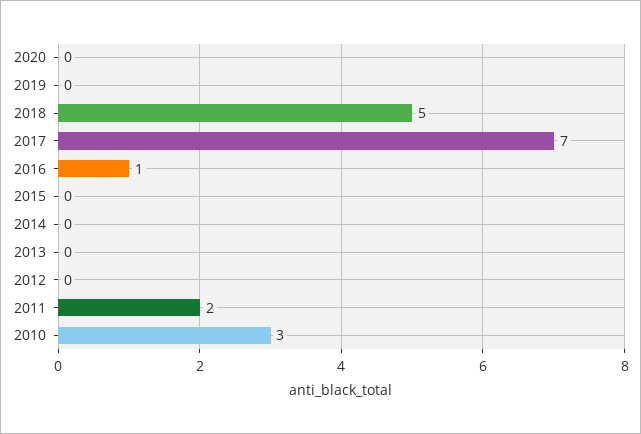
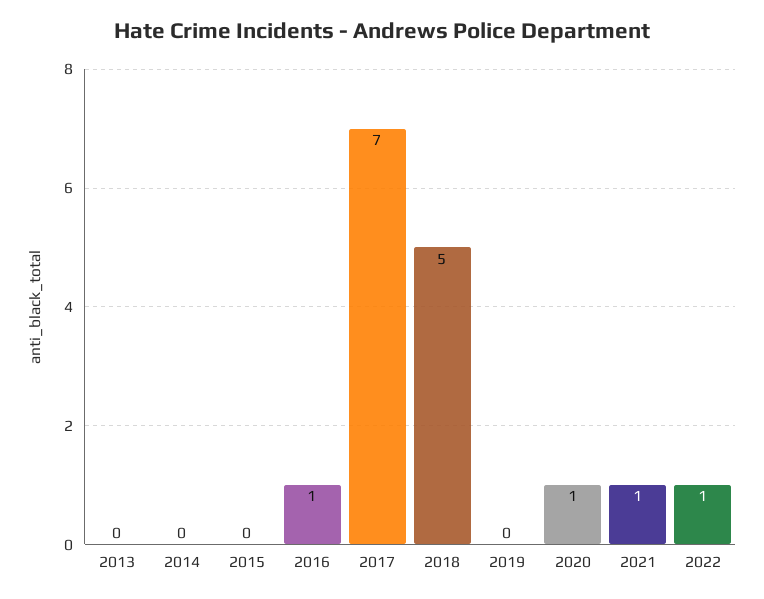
2020: 0 -> 1
2012: 0 -> none
2011: 2 -> none
2010: 3 -> none
2021: none -> 1
2022: none -> 1

